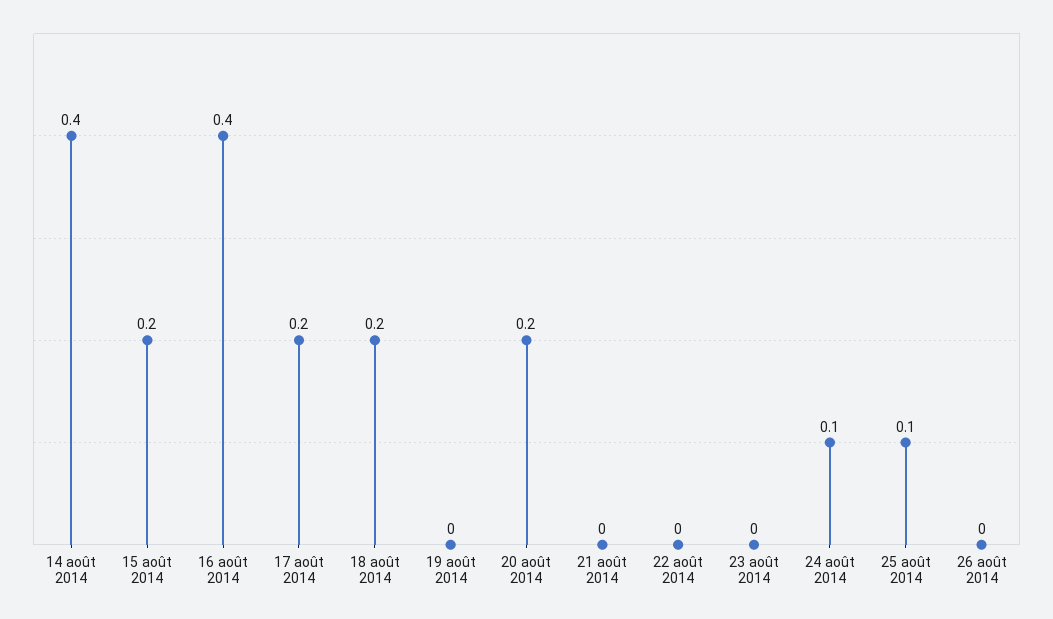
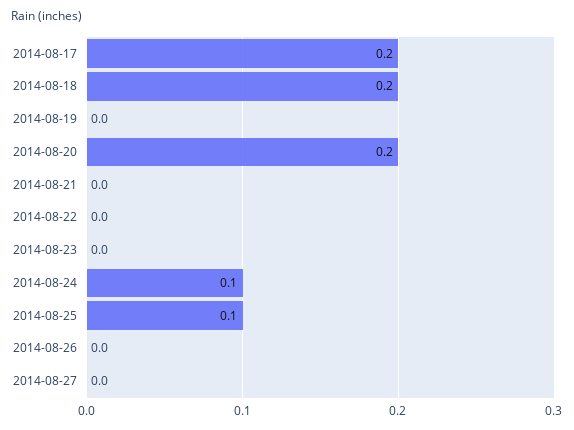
14 août 2014: 0.4 -> none
15 août 2014: 0.2 -> none
16 août 2014: 0.4 -> none
2014-08-27: none -> 0

